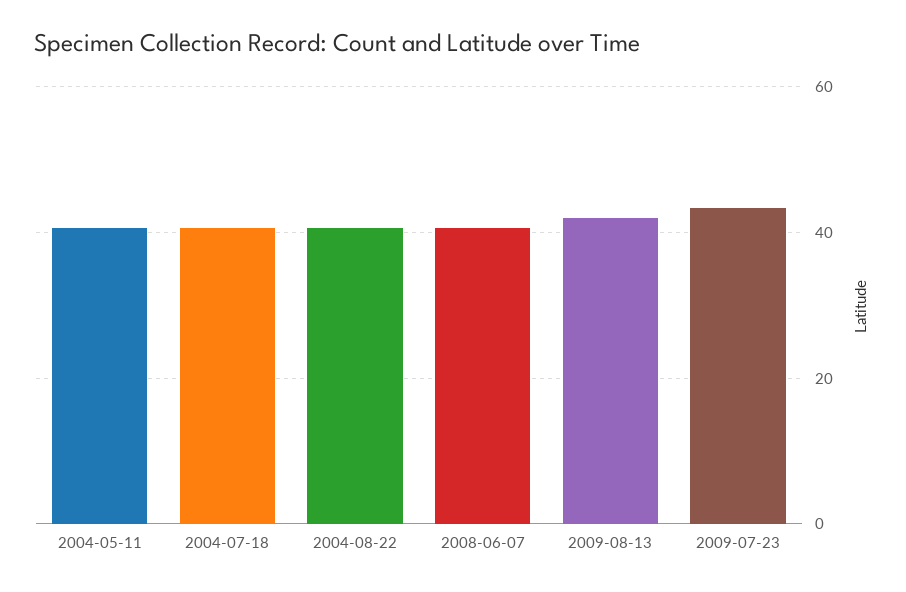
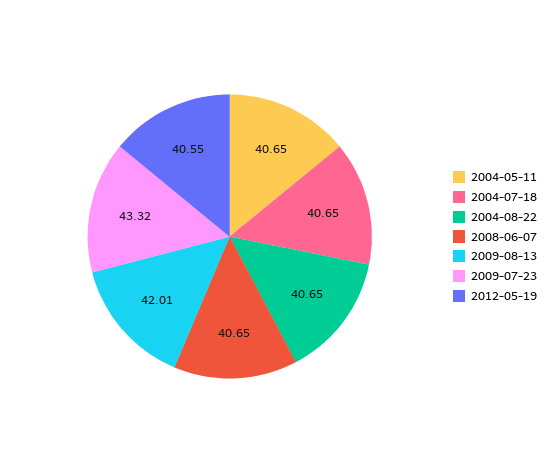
2012-05-19: none -> 40.55

